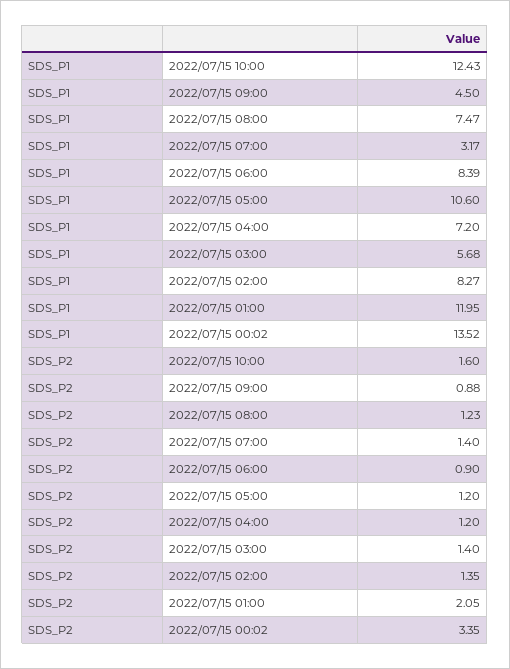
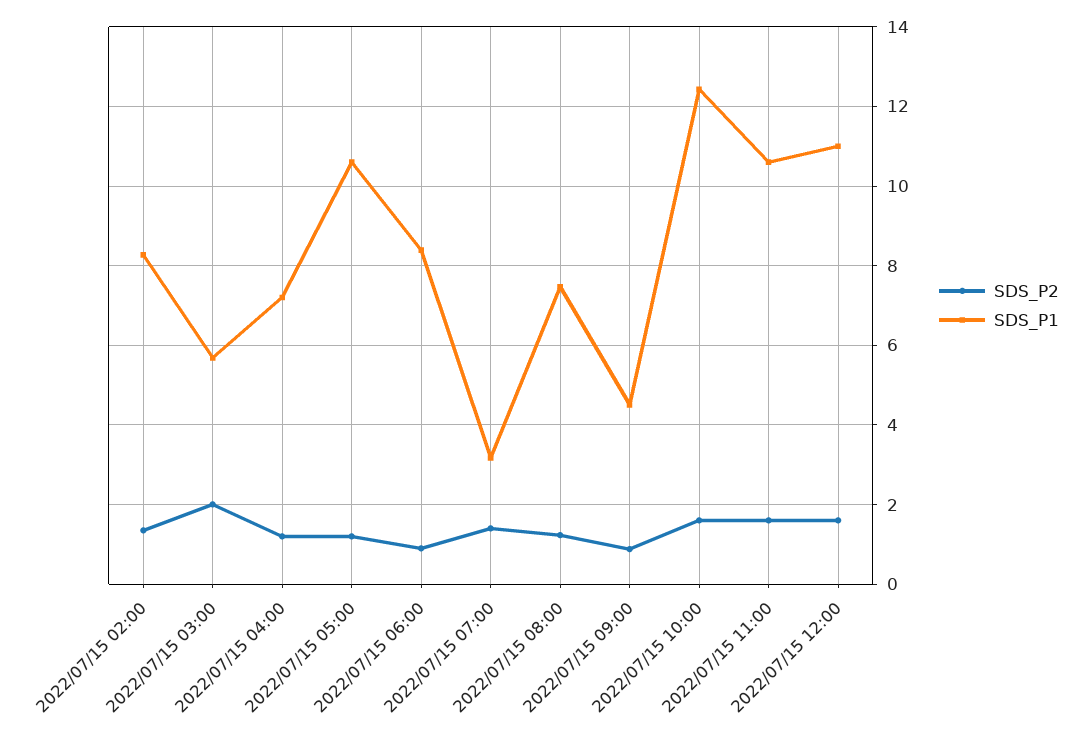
SDS_P1, 2022/07/15 01:00: 11.95 -> none
SDS_P1, 2022/07/15 00:02: 13.52 -> none
SDS_P2, 2022/07/15 03:00: 1.4 -> 2
SDS_P2, 2022/07/15 01:00: 2.05 -> none
SDS_P2, 2022/07/15 00:02: 3.35 -> none
SDS_P2, 2022/07/15 11:00: none -> 1.6
SDS_P1, 2022/07/15 11:00: none -> 10.6
SDS_P2, 2022/07/15 12:00: none -> 1.6
SDS_P1, 2022/07/15 12:00: none -> 11

